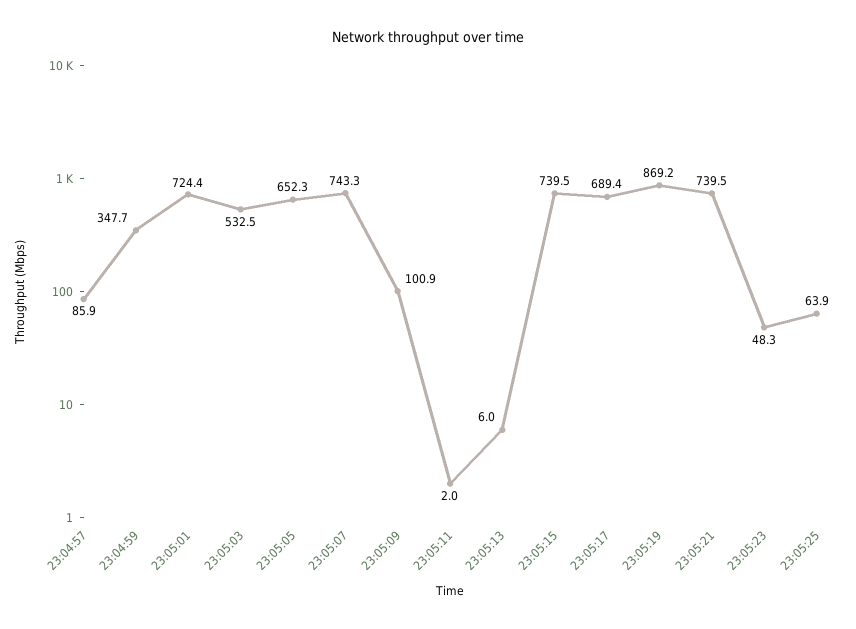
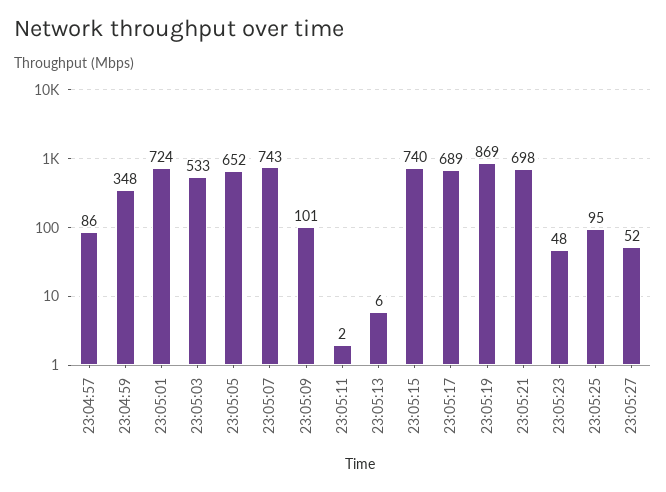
23:05:21: 739.5 -> 698
23:05:25: 63.9 -> 95
23:05:27: none -> 52

